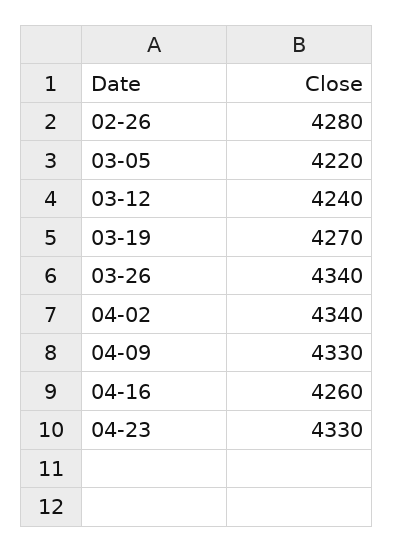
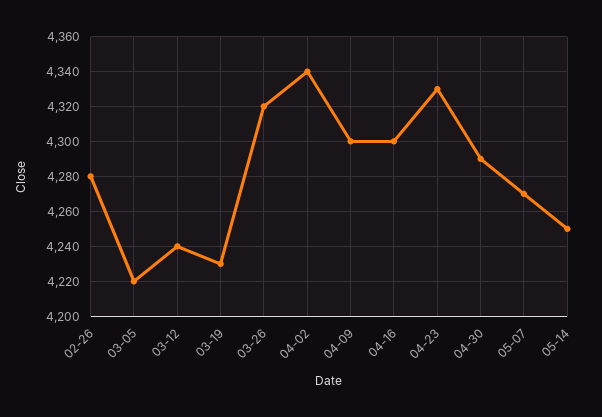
03-19: 4270 -> 4230
03-26: 4340 -> 4320
04-09: 4330 -> 4300
04-16: 4260 -> 4300
04-30: none -> 4290
05-07: none -> 4270
05-14: none -> 4250

